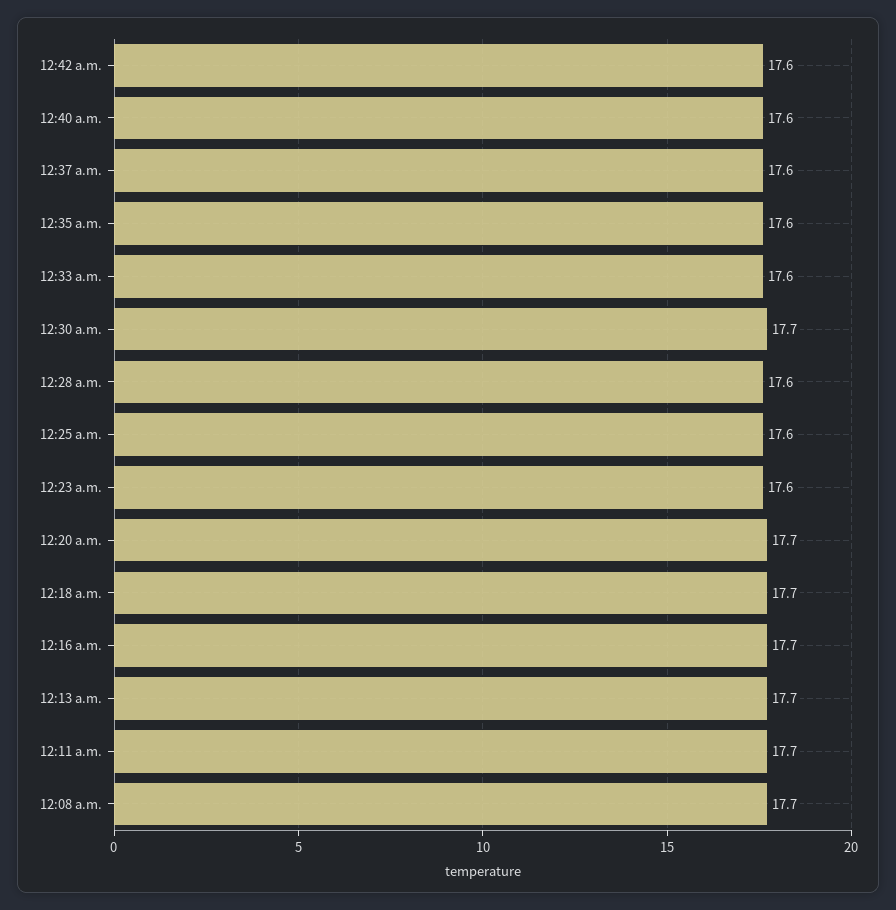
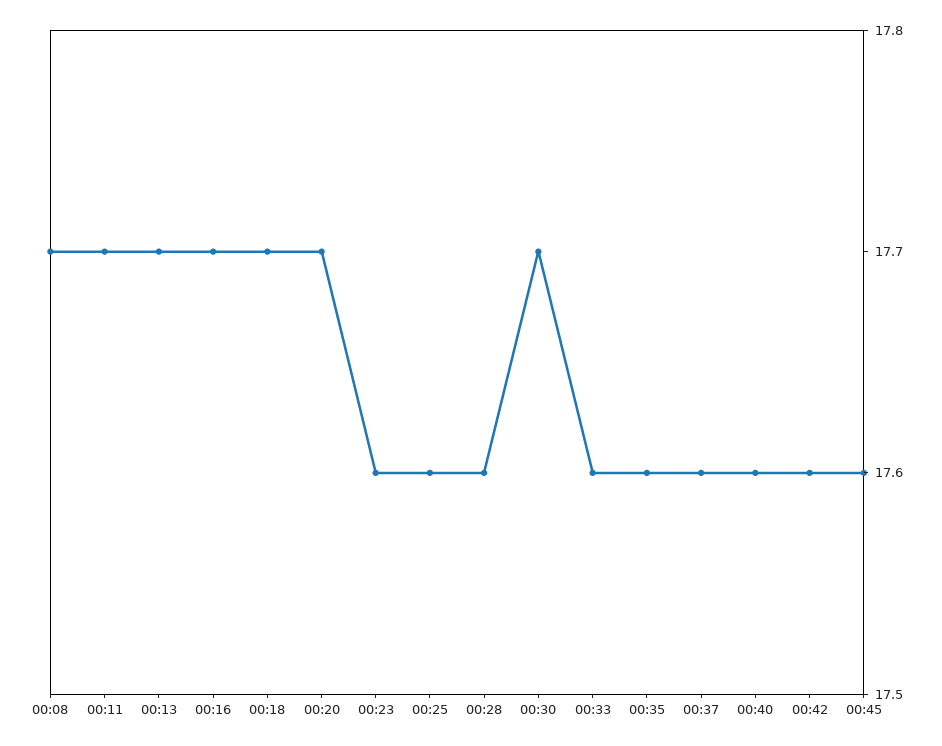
00:45: none -> 17.6

